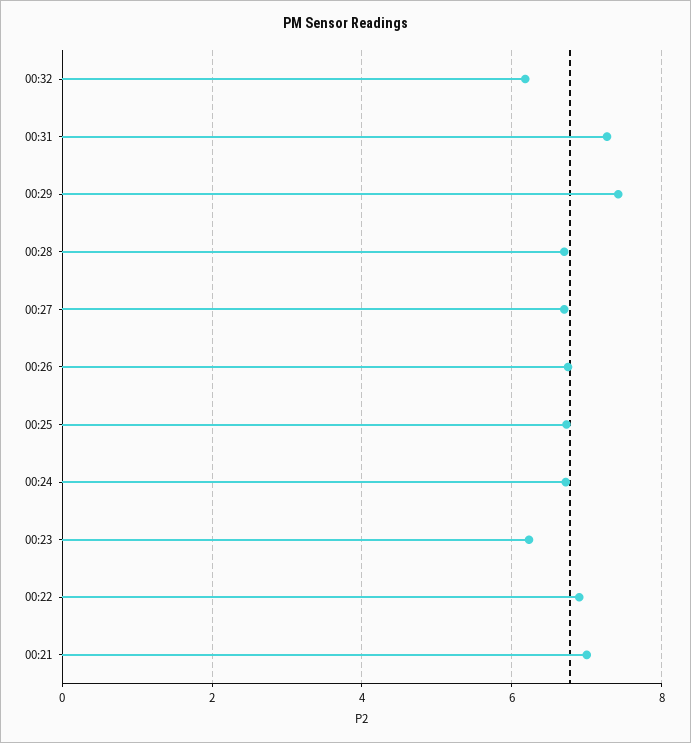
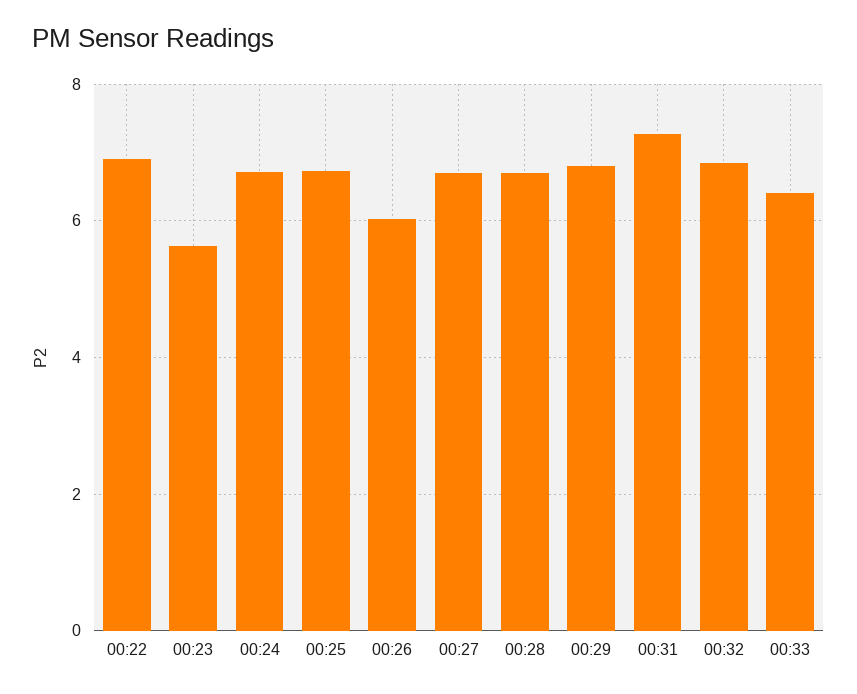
00:32: 6.2 -> 6.8
00:29: 7.4 -> 6.8
00:26: 6.8 -> 6
00:23: 6.2 -> 5.6
00:21: 7 -> none
00:33: none -> 6.4

